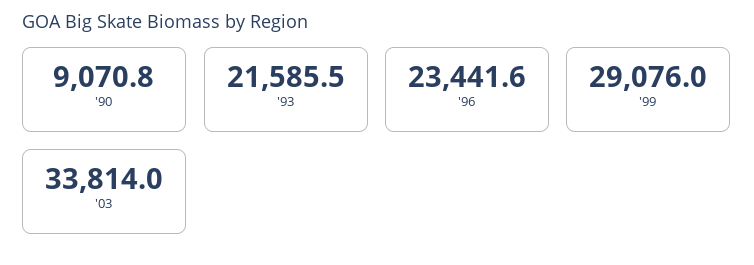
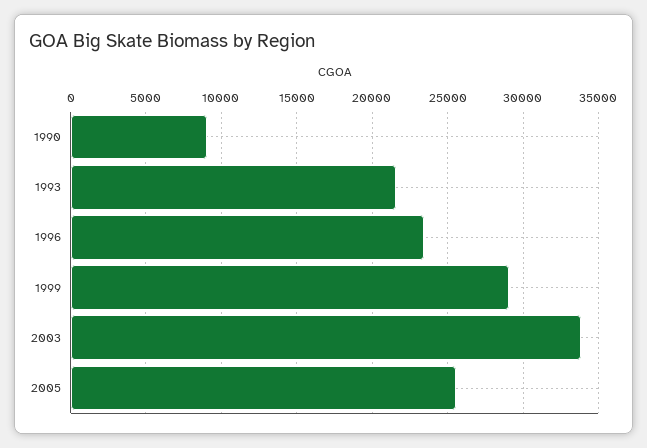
2005: none -> 25500

